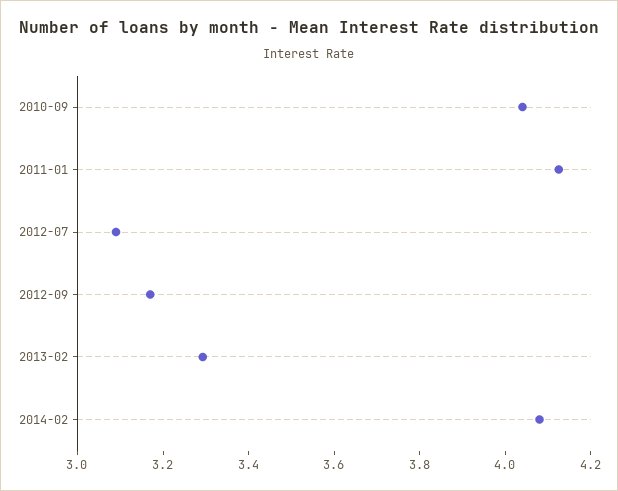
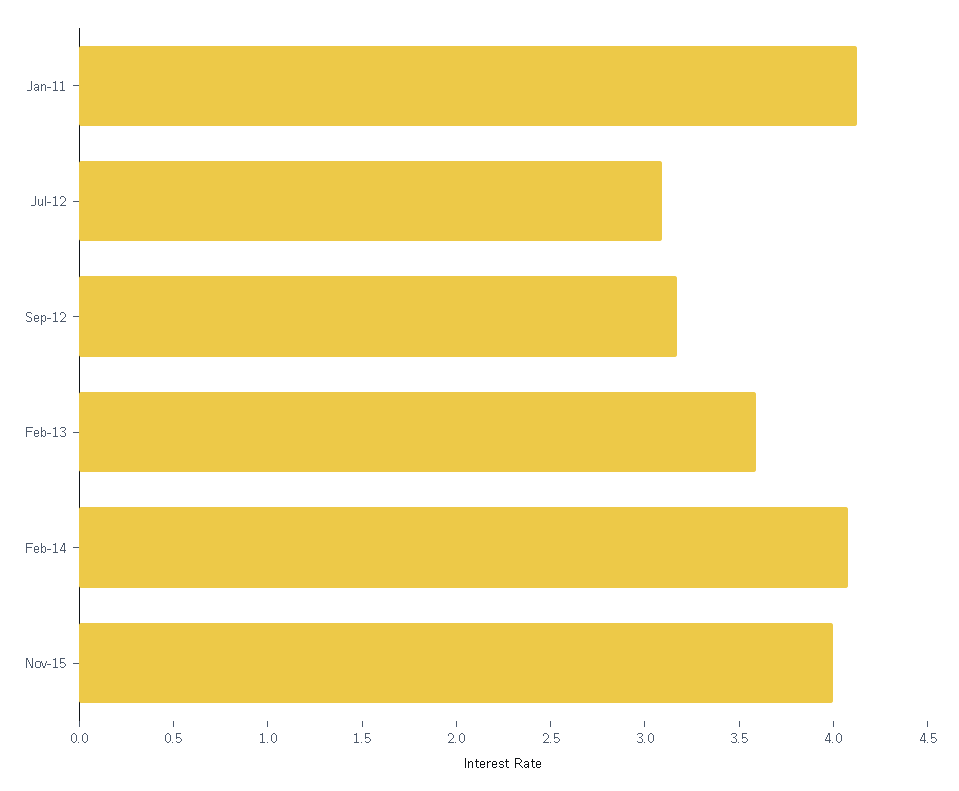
2010-09: 4.05 -> none
2013-02: 3.3 -> 3.6
Nov-15: none -> 4

